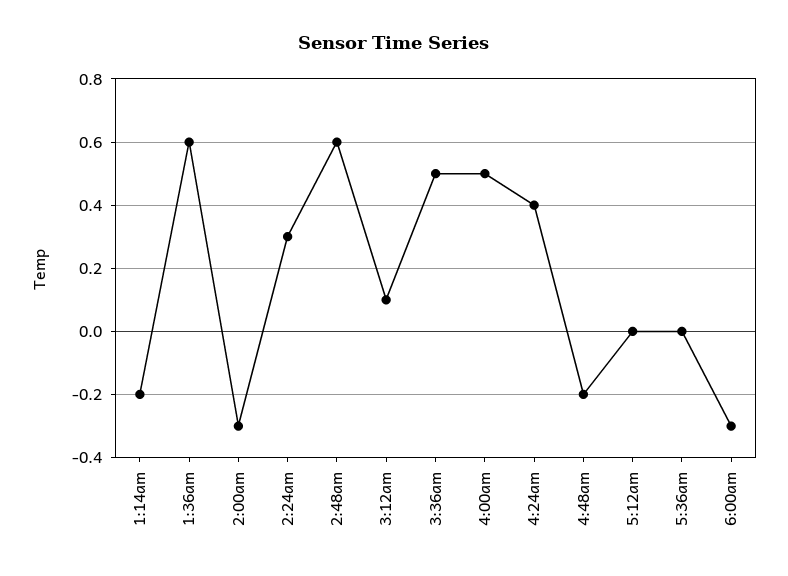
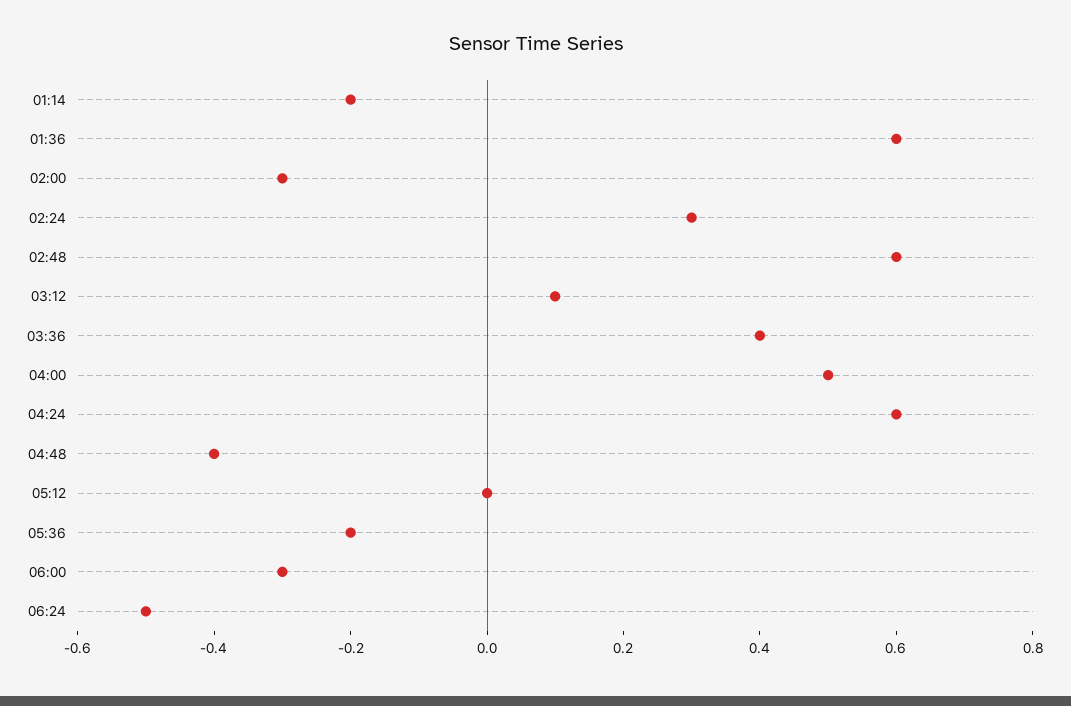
3:36am: 0.5 -> 0.4
4:24am: 0.4 -> 0.6
4:48am: -0.2 -> -0.4
5:36am: 0 -> -0.2
06:24: none -> -0.5

